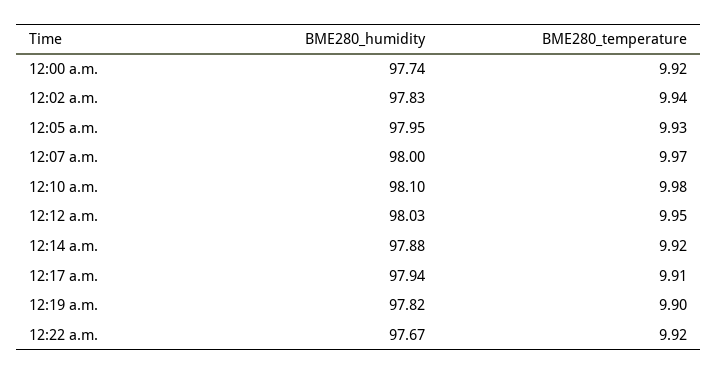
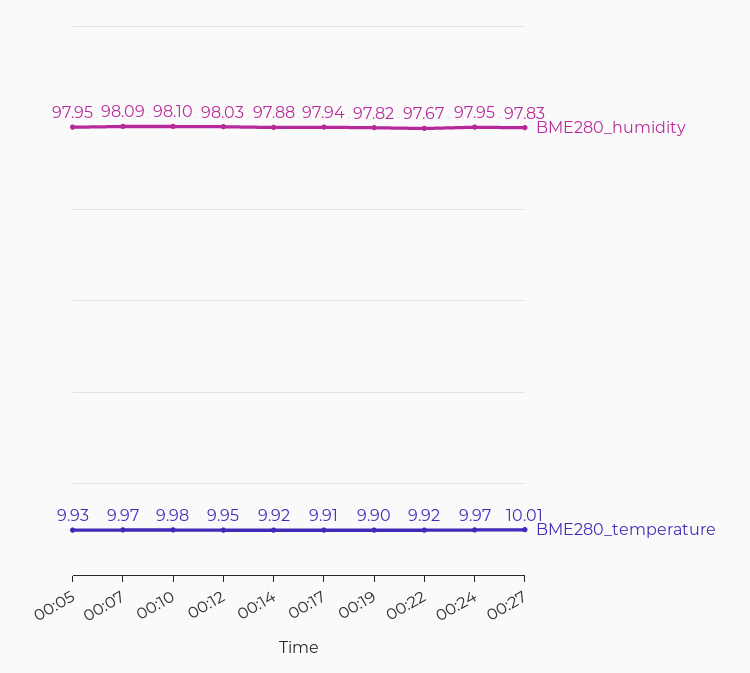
BME280_humidity, 12:00 a.m.: 97.74 -> none
BME280_temperature, 12:00 a.m.: 9.92 -> none
BME280_humidity, 12:02 a.m.: 97.83 -> none
BME280_temperature, 12:02 a.m.: 9.94 -> none
BME280_humidity, 12:07 a.m.: 98 -> 98.09
BME280_humidity, 00:24: none -> 97.95
BME280_temperature, 00:24: none -> 9.97
BME280_humidity, 00:27: none -> 97.83
BME280_temperature, 00:27: none -> 10.01

